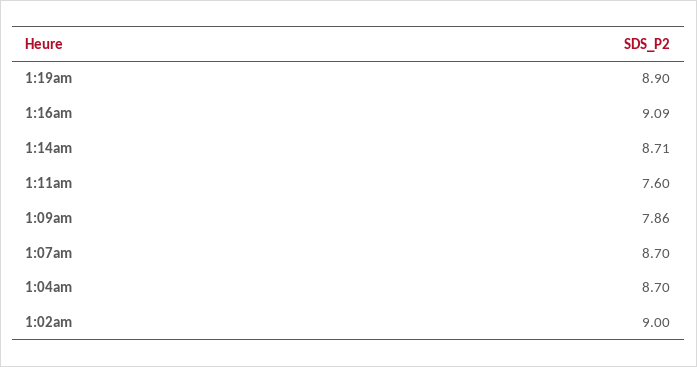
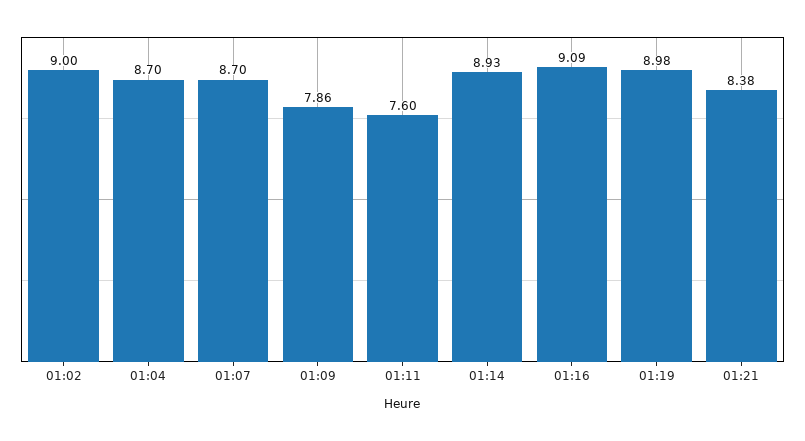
1:19am: 8.9 -> 8.98
1:14am: 8.71 -> 8.93
01:21: none -> 8.38

